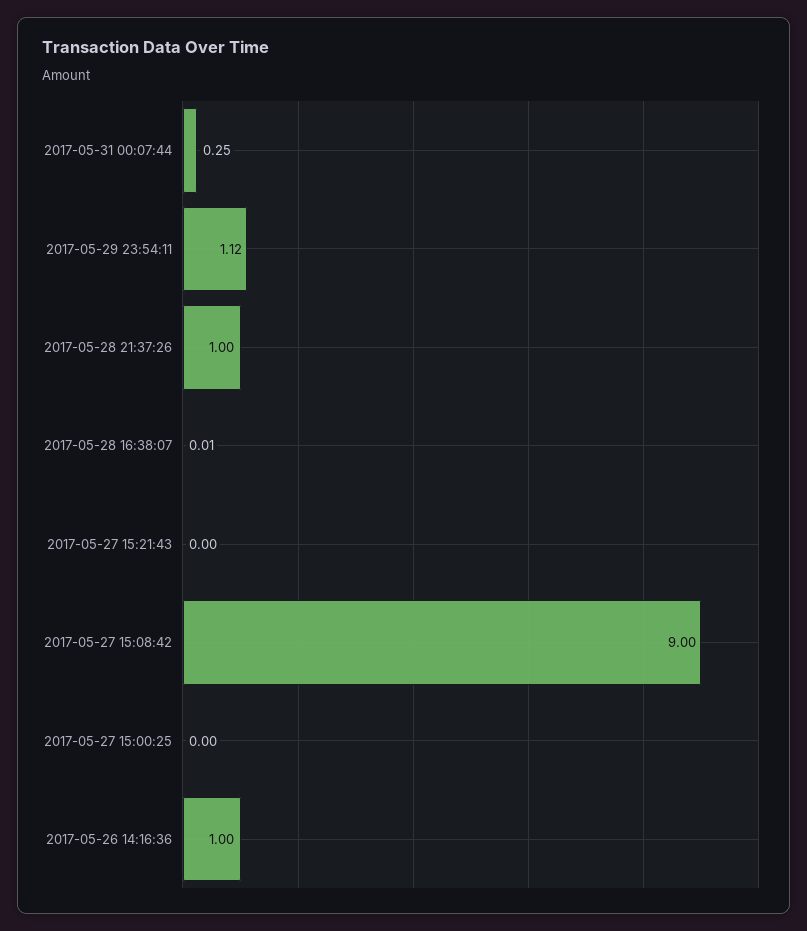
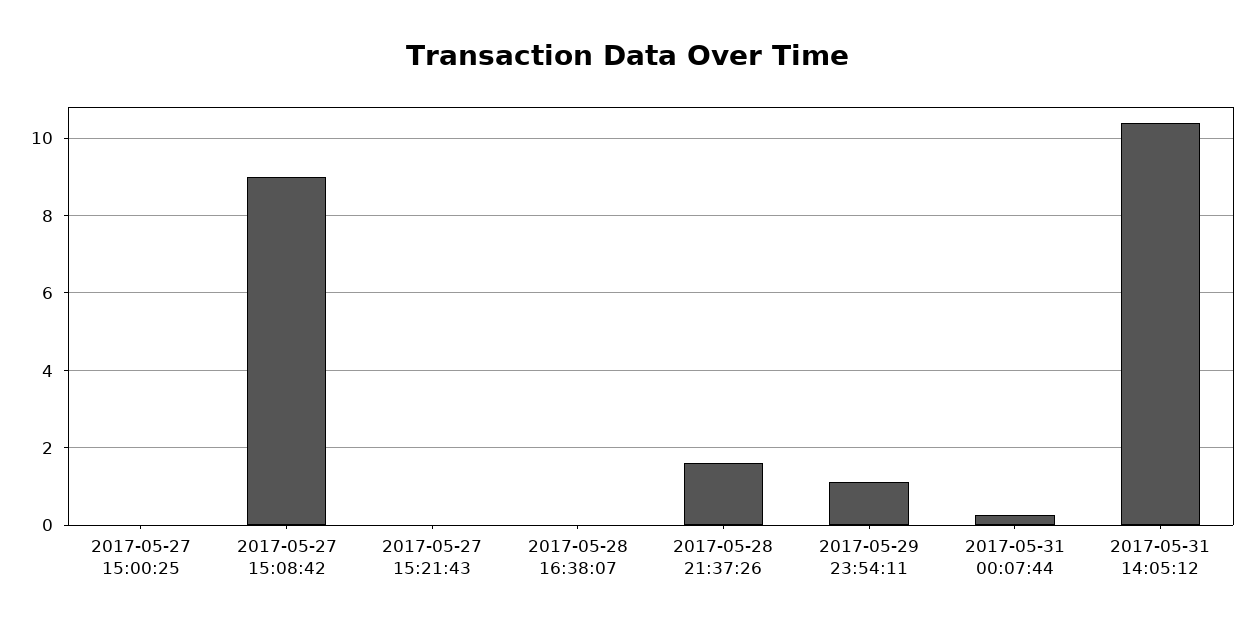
2017-05-28 21:37:26: 1 -> 1.6
2017-05-26 14:16:36: 1 -> none
2017-05-31 14:05:12: none -> 10.4

